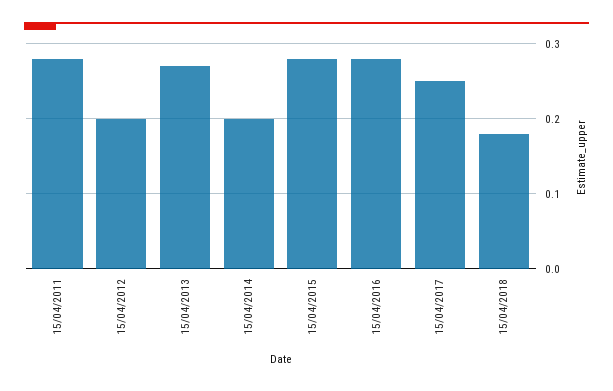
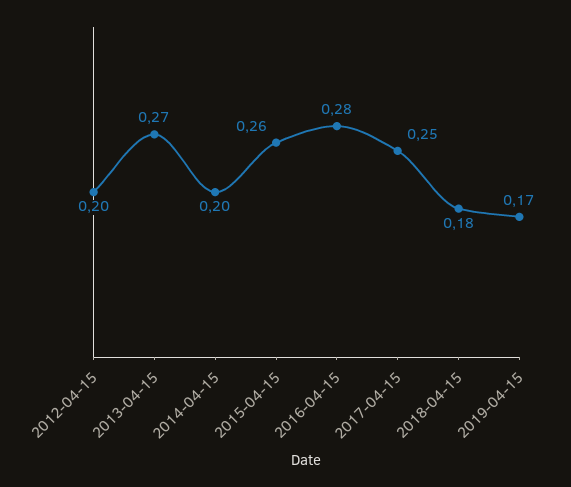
15/04/2011: 0.28 -> none
15/04/2015: 0.28 -> 0.26
2019-04-15: none -> 0.17

